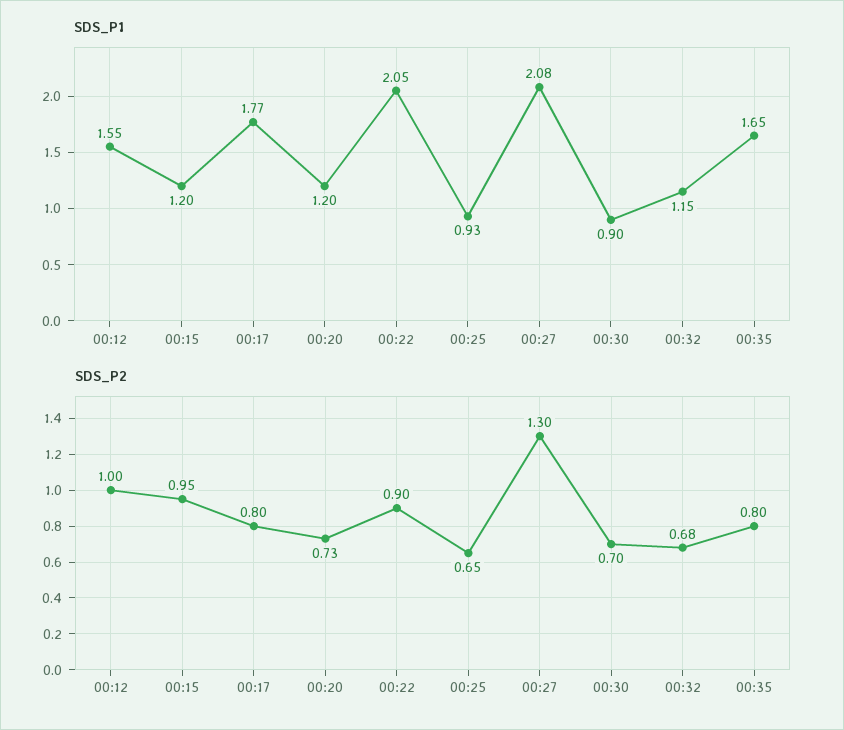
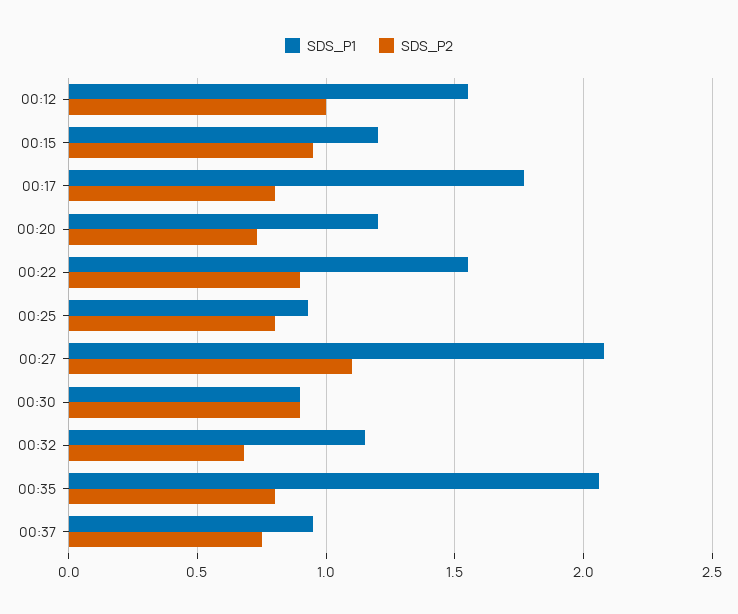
SDS_P1, 00:22: 2.05 -> 1.55
SDS_P1, 00:35: 1.65 -> 2.05
SDS_P2, 00:25: 0.65 -> 0.8
SDS_P2, 00:27: 1.3 -> 1.1
SDS_P2, 00:30: 0.7 -> 0.9
SDS_P1, 00:37: none -> 0.95
SDS_P2, 00:37: none -> 0.75

